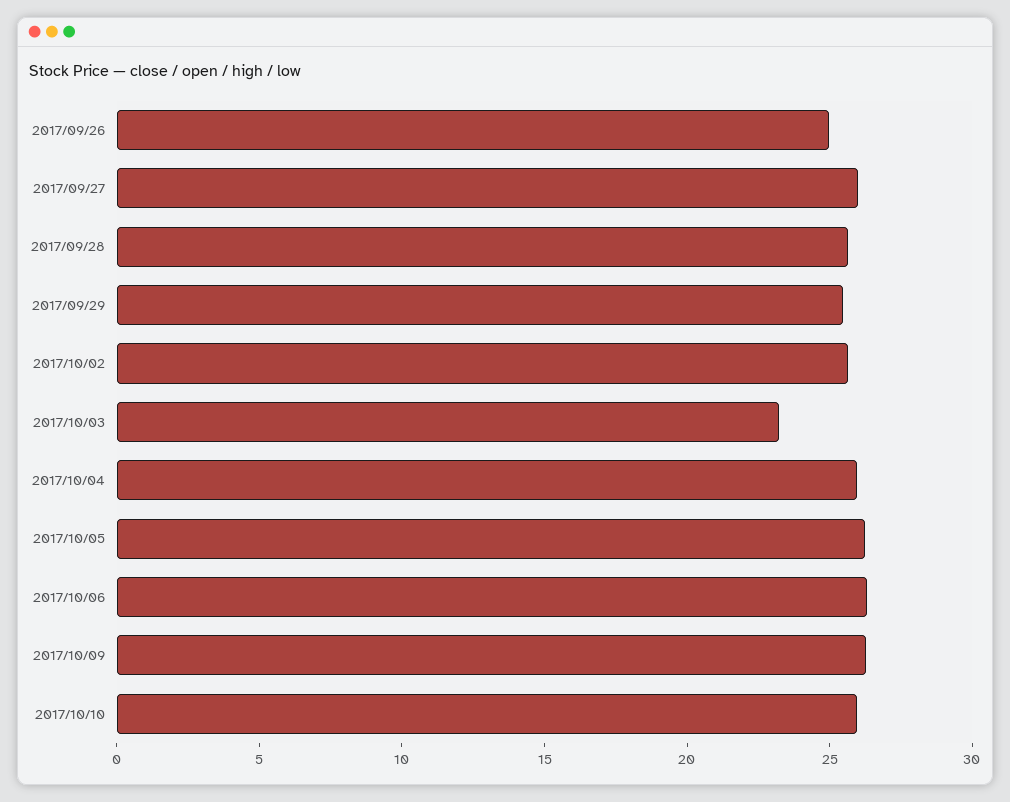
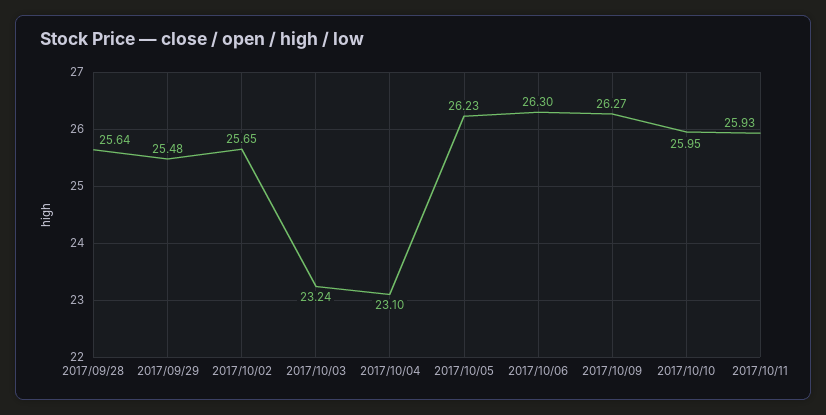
2017/09/26: 25 -> none
2017/09/27: 26 -> none
2017/10/04: 26 -> 23.1
2017/10/11: none -> 25.93

